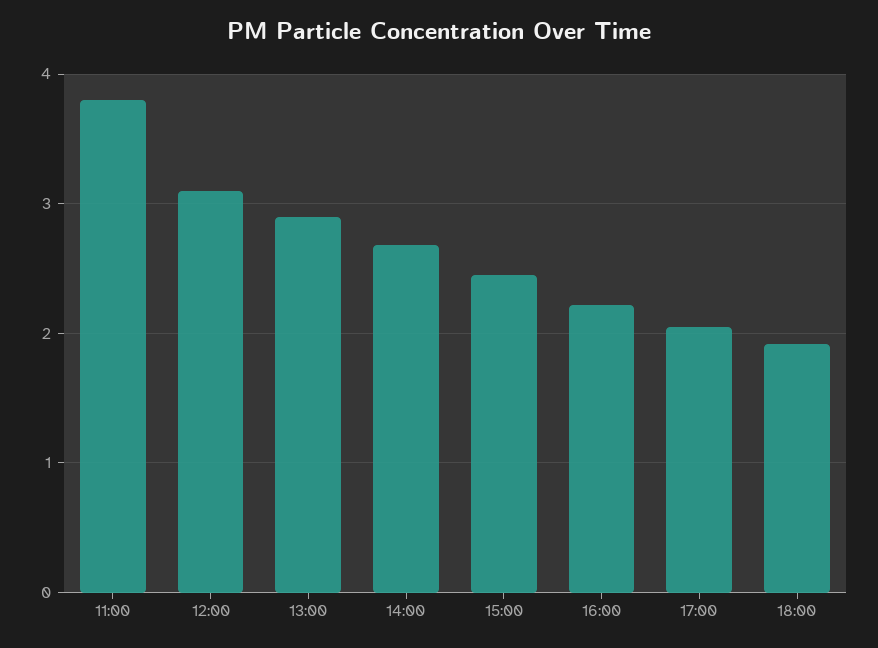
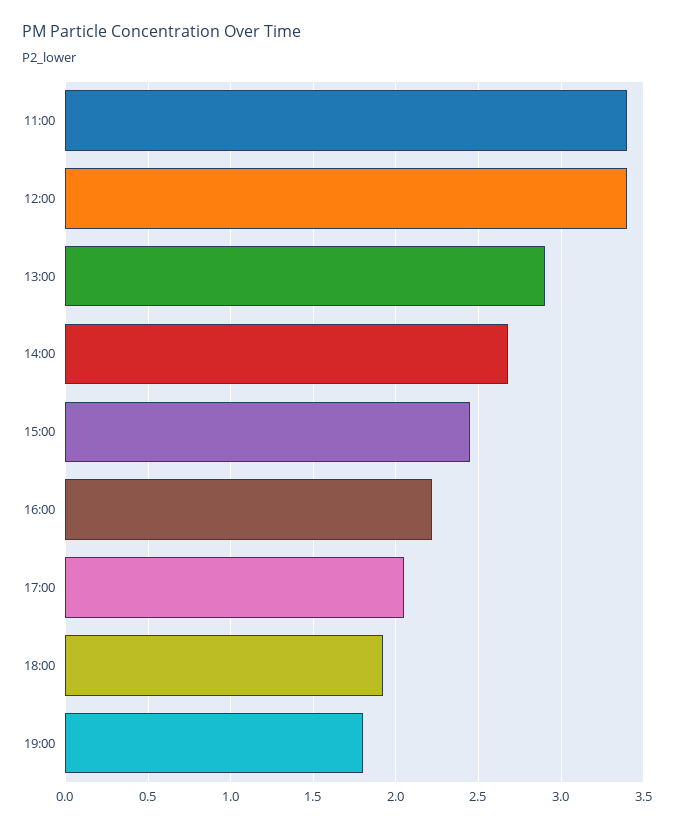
11:00: 3.8 -> 3.4
12:00: 3.1 -> 3.4
19:00: none -> 1.8

